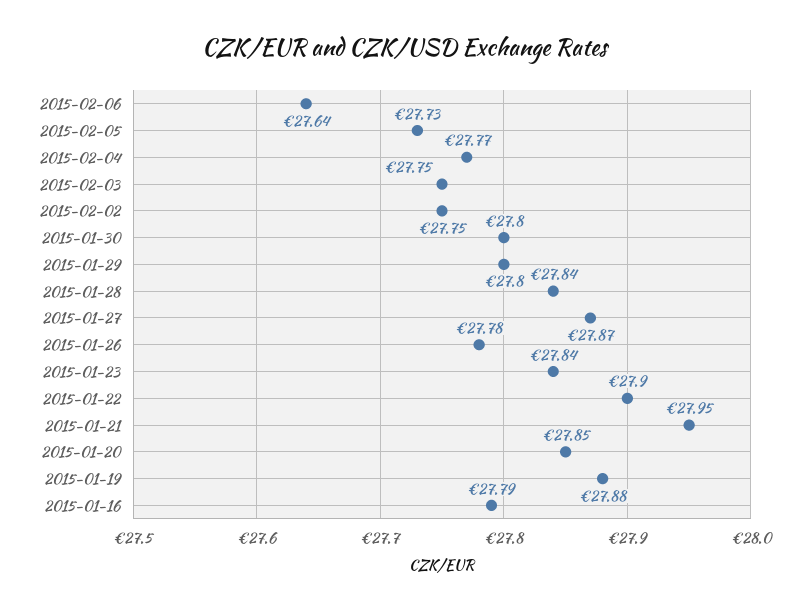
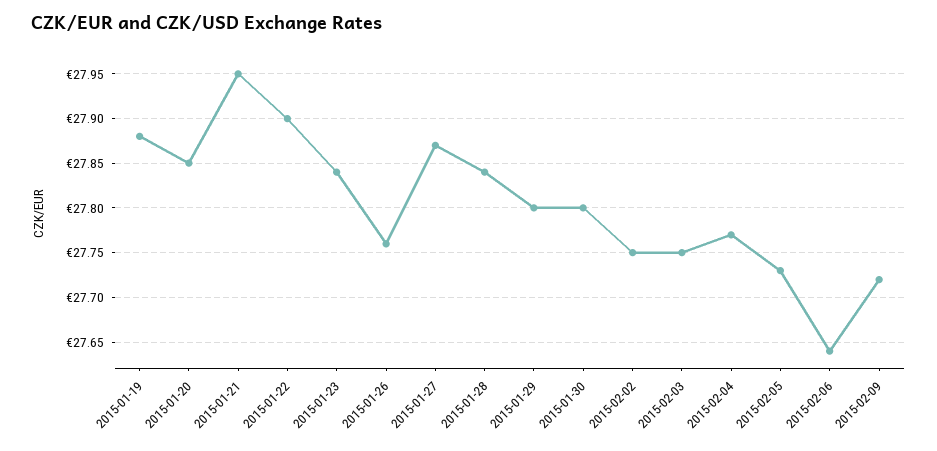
2015-01-26: 27.78 -> 27.76
2015-01-16: 27.79 -> none
2015-02-09: none -> 27.72

